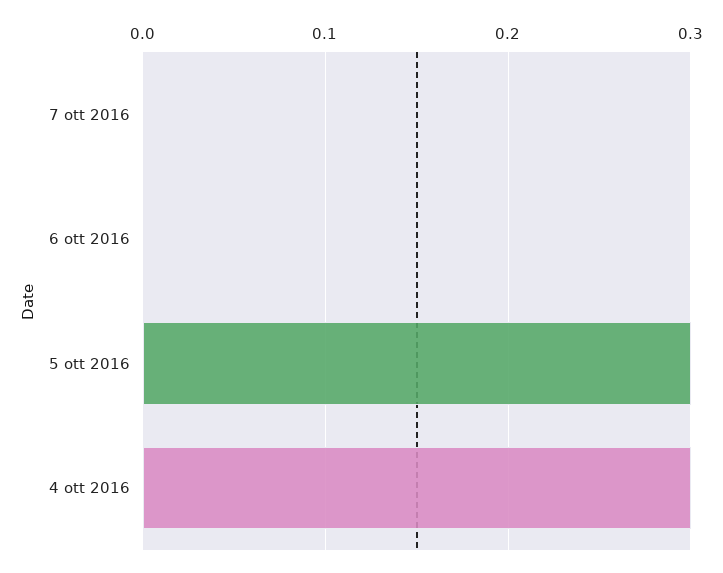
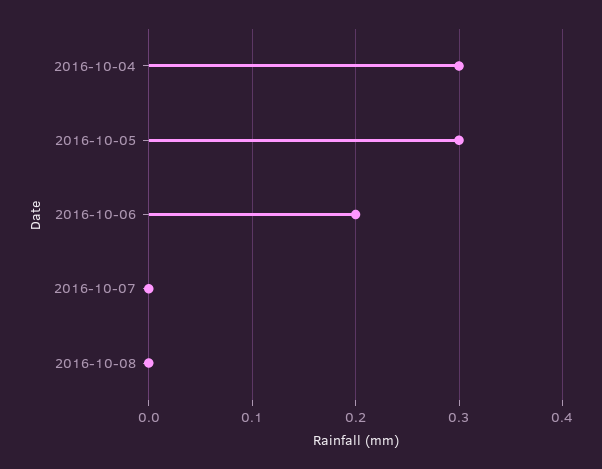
6 ott 2016: 0 -> 0.2
2016-10-08: none -> 0

